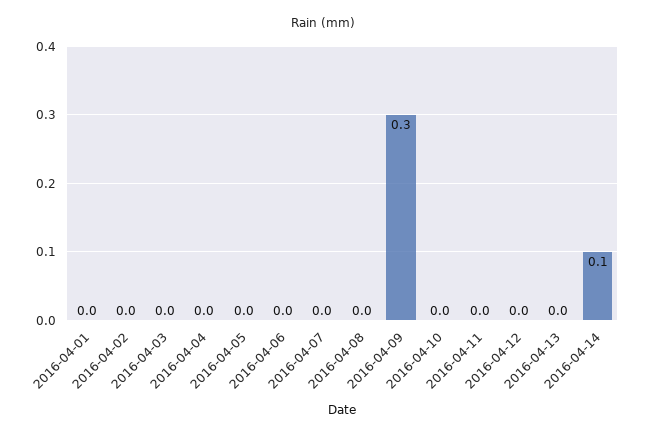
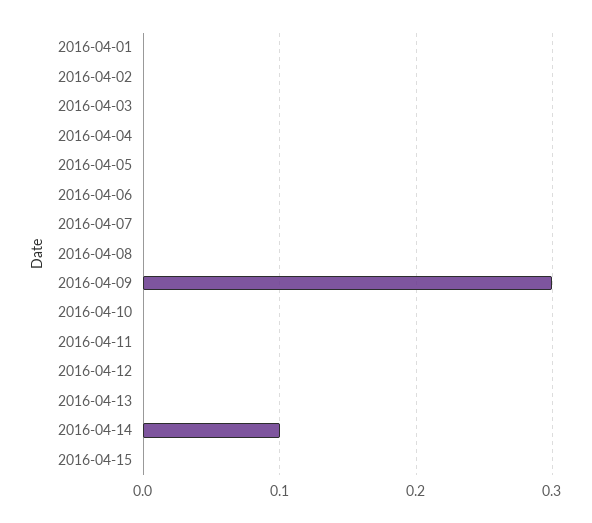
2016-04-15: none -> 0

